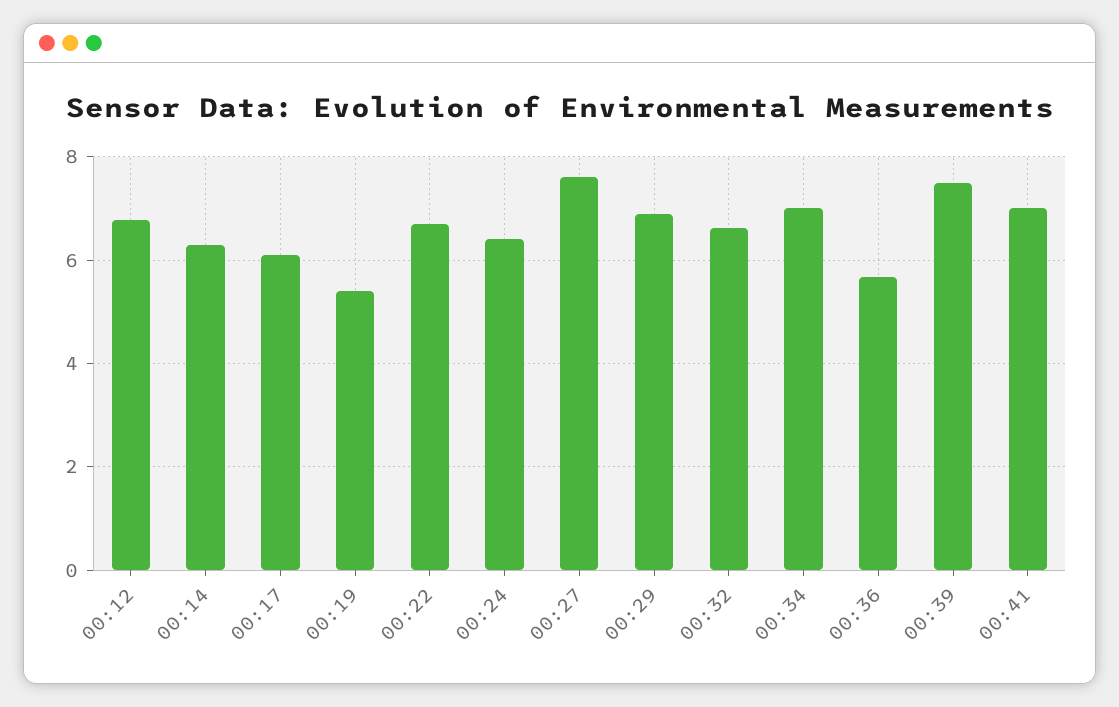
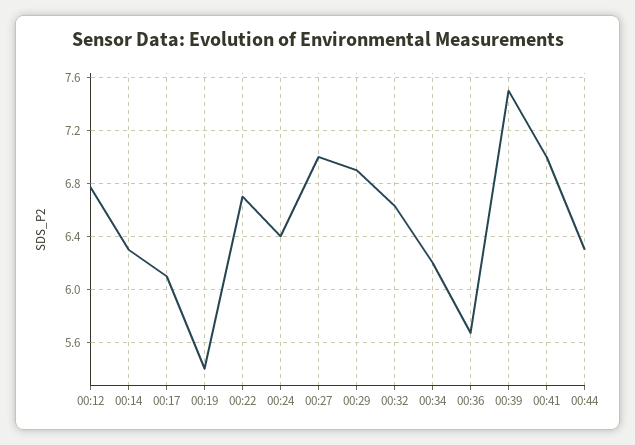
00:27: 7.6 -> 7
00:34: 7 -> 6.2
00:44: none -> 6.3

